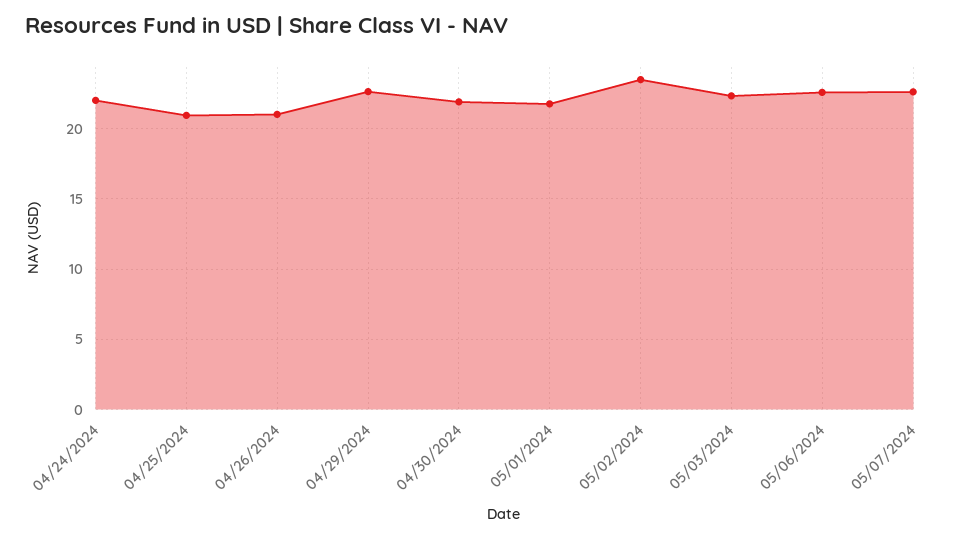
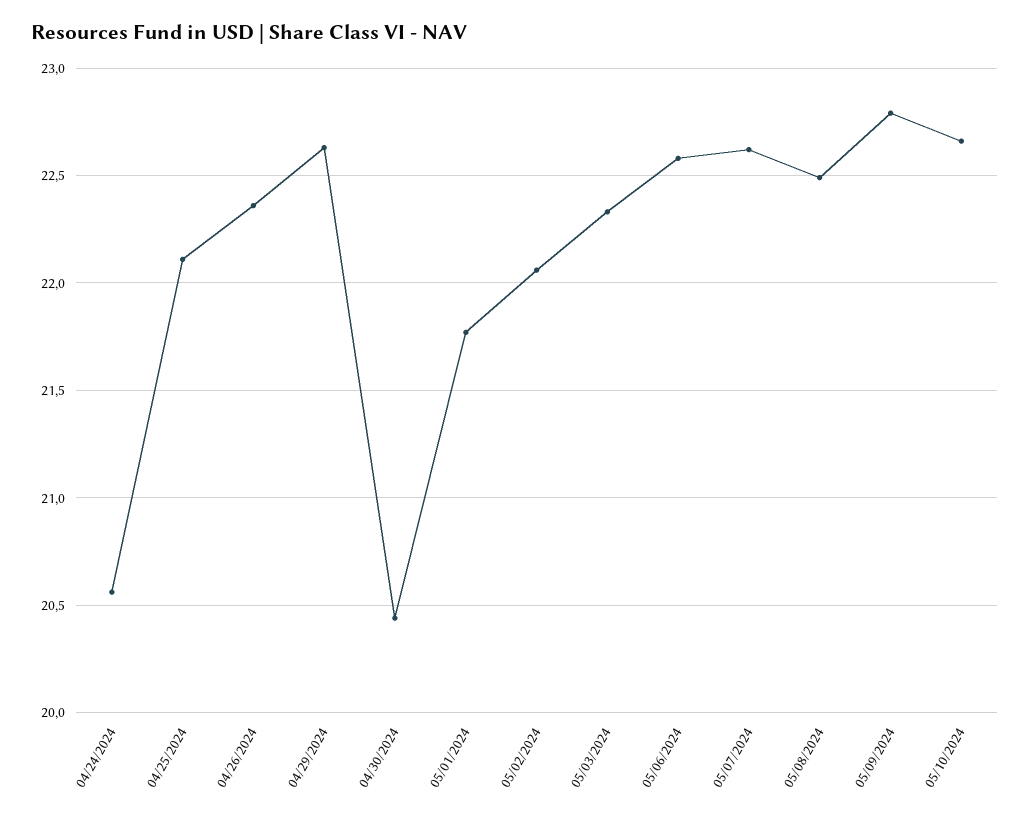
04/24/2024: 22 -> 20.55
04/25/2024: 21 -> 22.1
04/26/2024: 21 -> 22.35
04/30/2024: 22 -> 20.45
05/02/2024: 23.5 -> 22.05
05/08/2024: none -> 22.5
05/09/2024: none -> 22.8
05/10/2024: none -> 22.65

